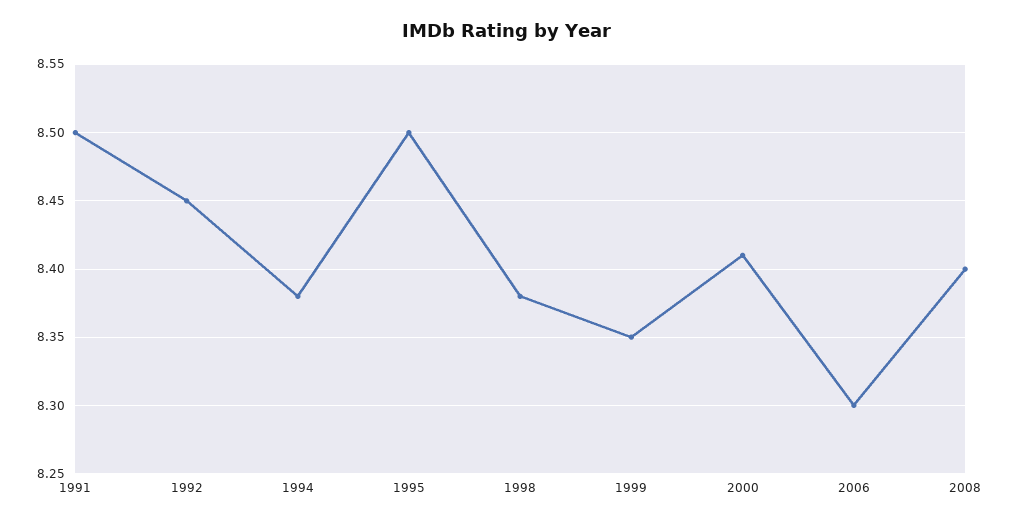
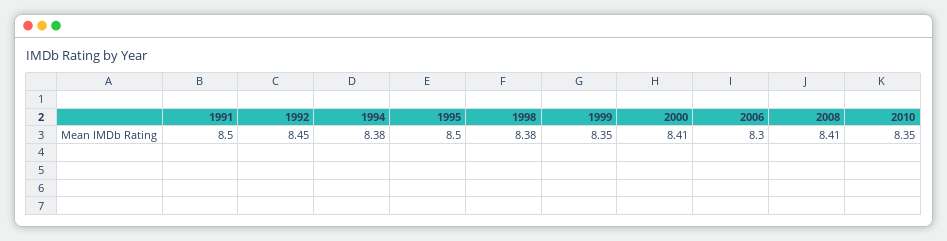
2008: 8.4 -> 8.41
2010: none -> 8.35

